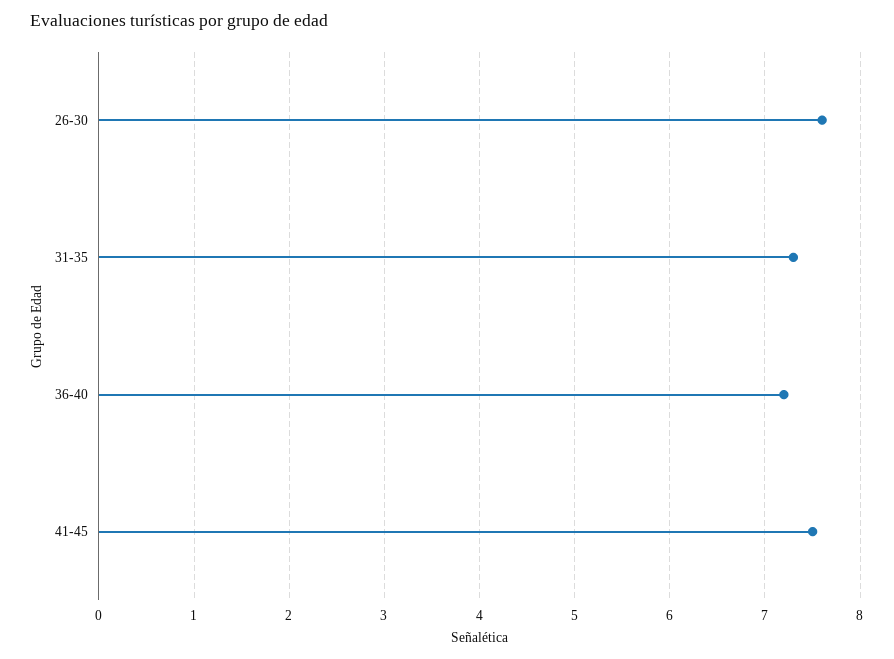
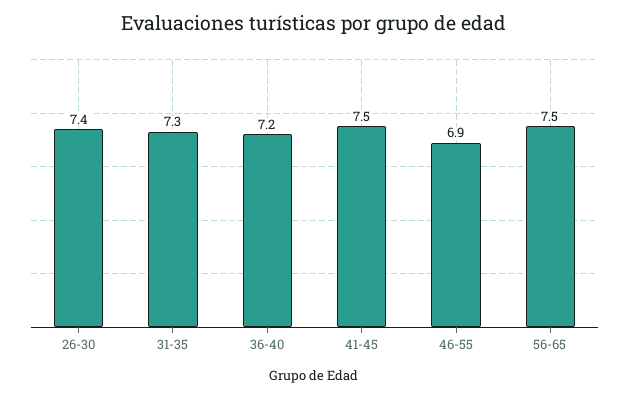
26-30: 7.6 -> 7.4
46-55: none -> 6.9
56-65: none -> 7.5

